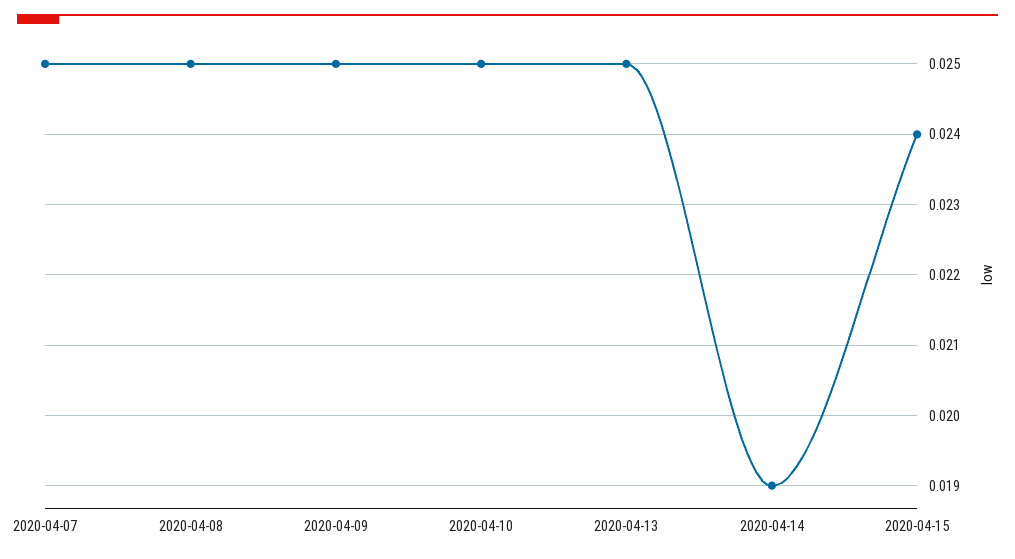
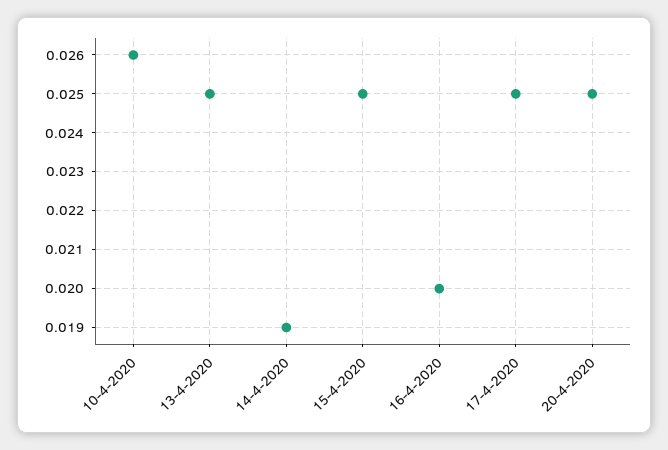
2020-04-07: 0.025 -> none
2020-04-08: 0.025 -> none
2020-04-09: 0.025 -> none
2020-04-10: 0.025 -> 0.026
2020-04-15: 0.024 -> 0.025
16-4-2020: none -> 0.02
17-4-2020: none -> 0.025
20-4-2020: none -> 0.025

